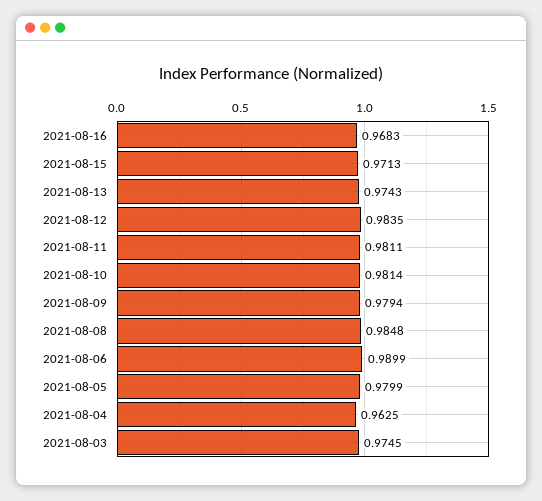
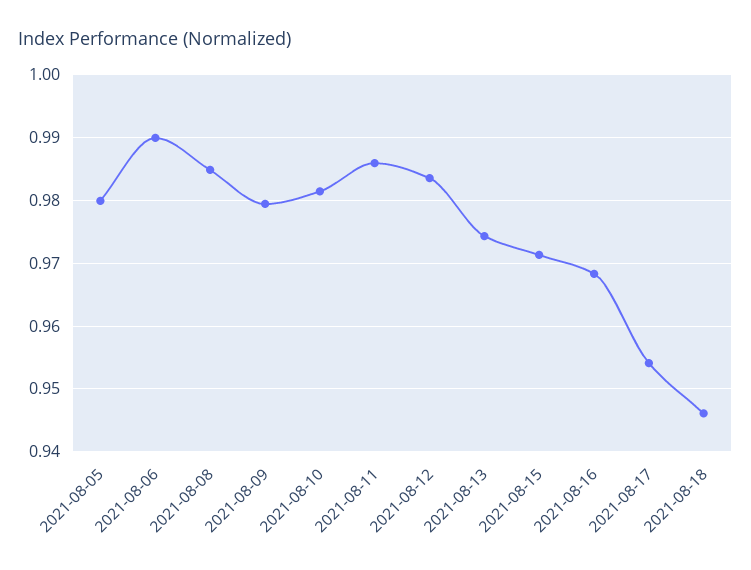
2021-08-11: 0.9811 -> 0.986
2021-08-04: 0.9625 -> none
2021-08-03: 0.9745 -> none
2021-08-17: none -> 0.954
2021-08-18: none -> 0.946

